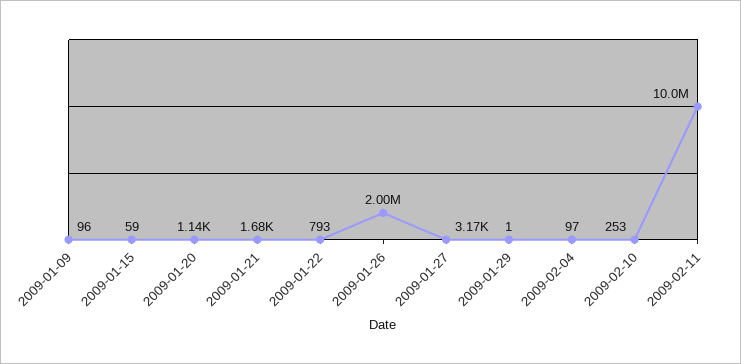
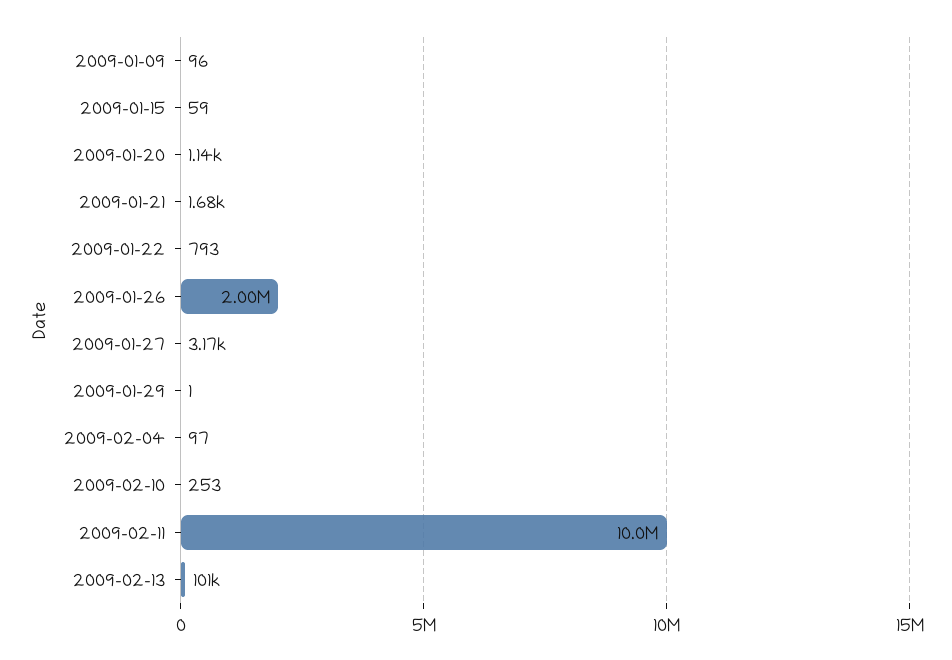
2009-02-13: none -> 101000

